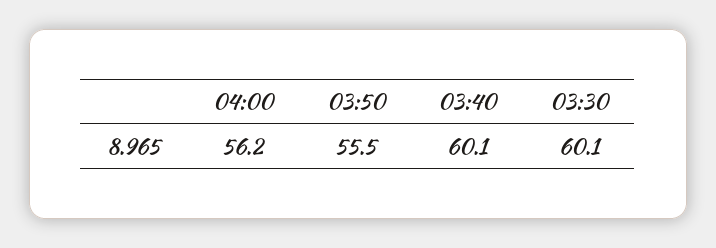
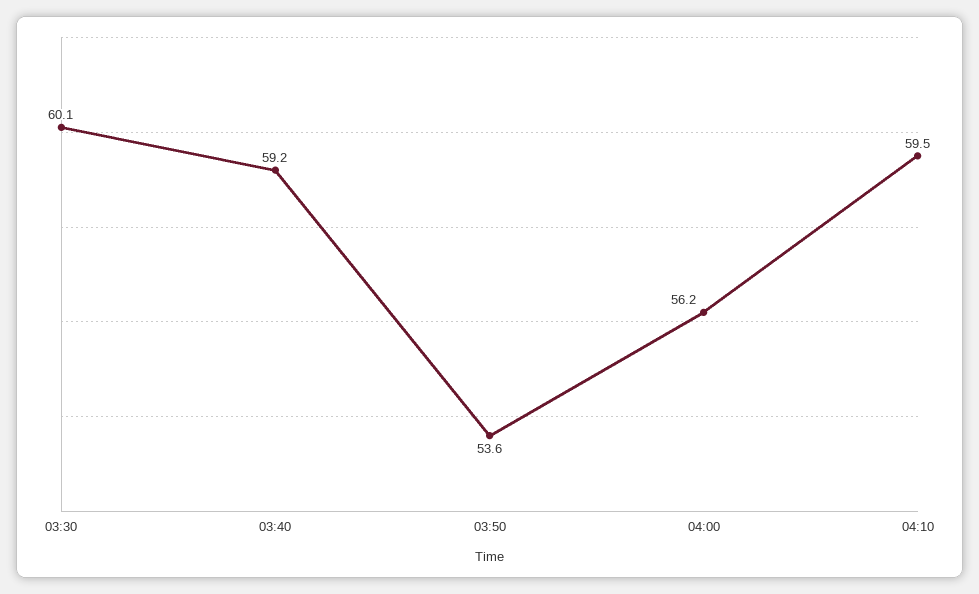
03:50: 55.5 -> 53.6
03:40: 60.1 -> 59.2
04:10: none -> 59.5

